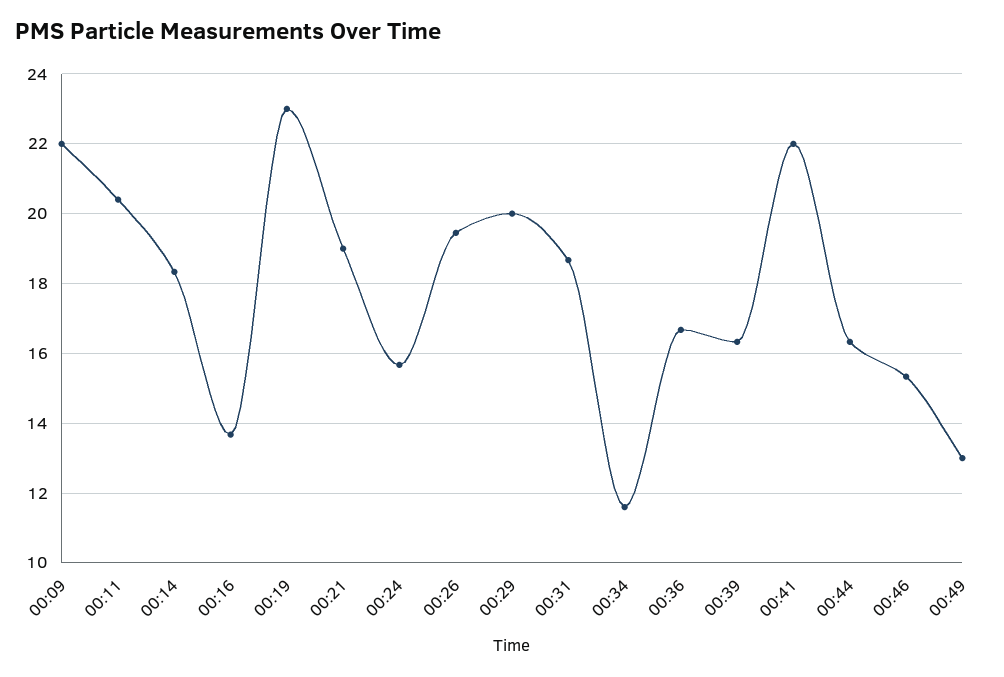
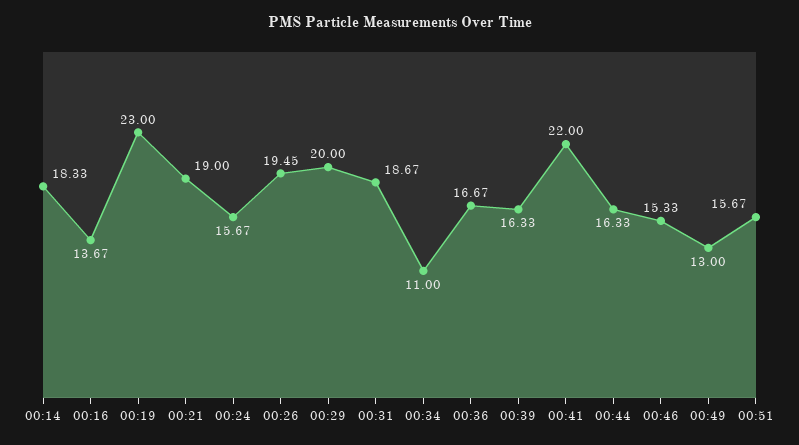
00:09: 22 -> none
00:11: 20.4 -> none
00:34: 11.6 -> 11
00:51: none -> 15.67

